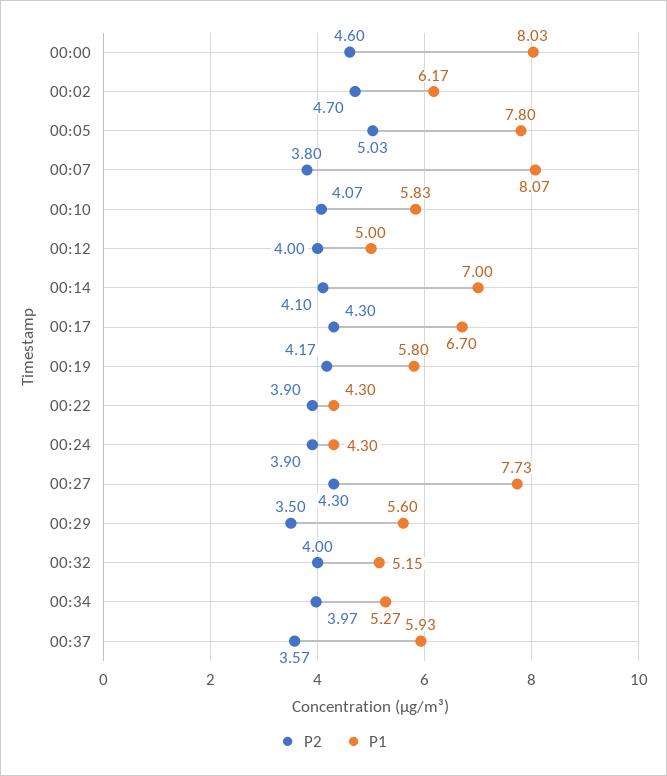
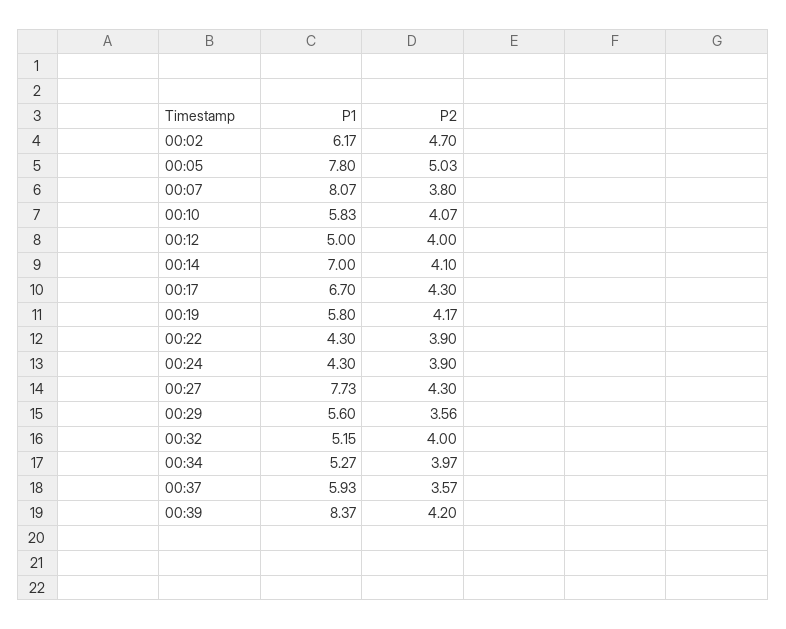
P2, 00:00: 4.6 -> none
P1, 00:00: 8.03 -> none
P2, 00:29: 3.5 -> 3.56
P1, 00:39: none -> 8.37
P2, 00:39: none -> 4.2

